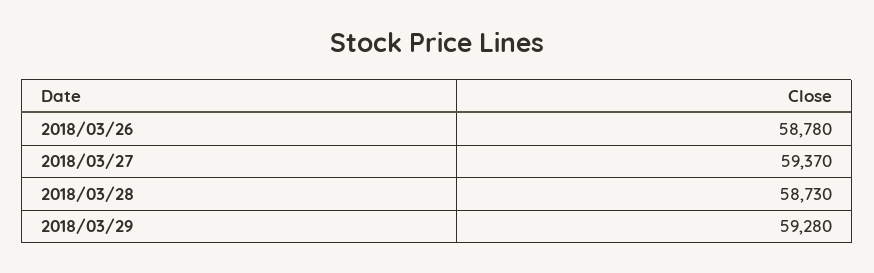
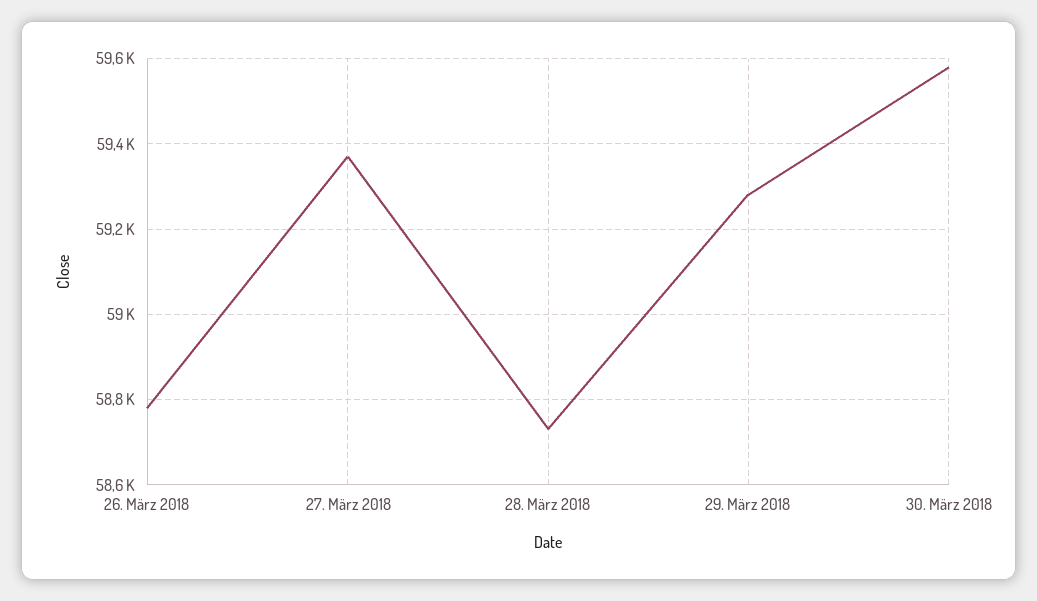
30. März 2018: none -> 59580

